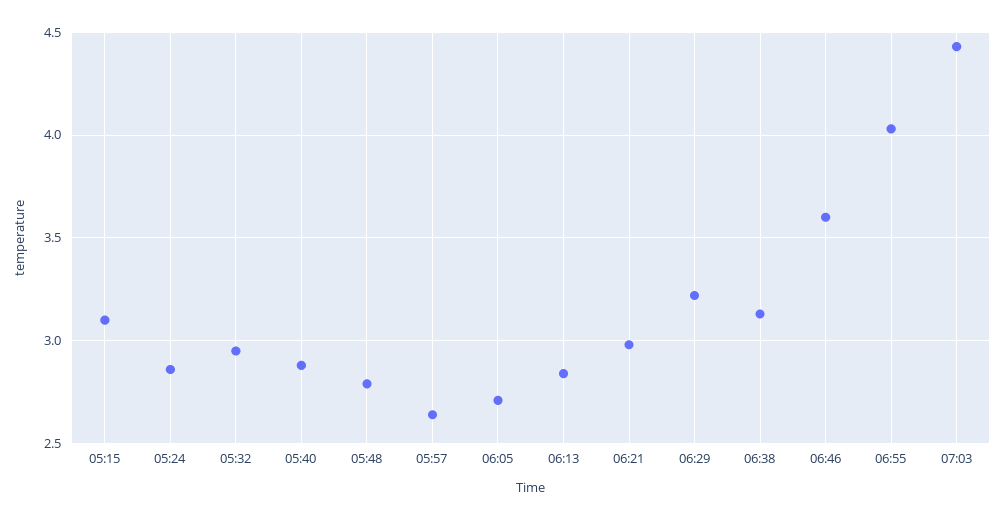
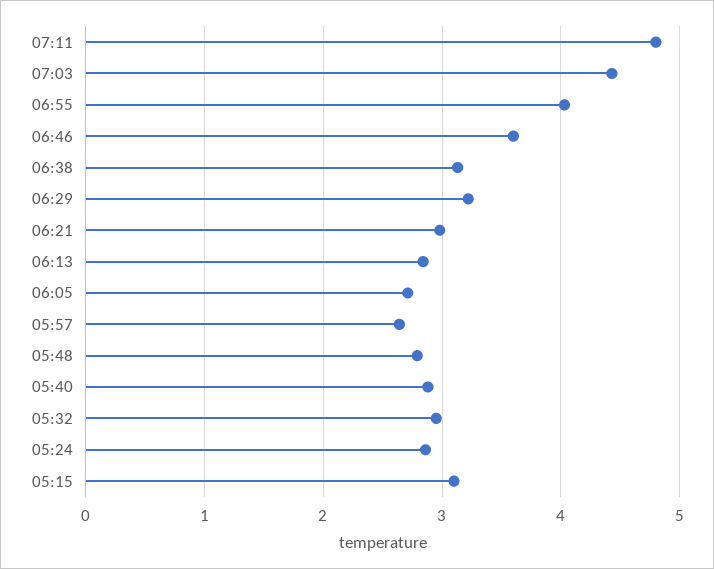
07:11: none -> 4.8

